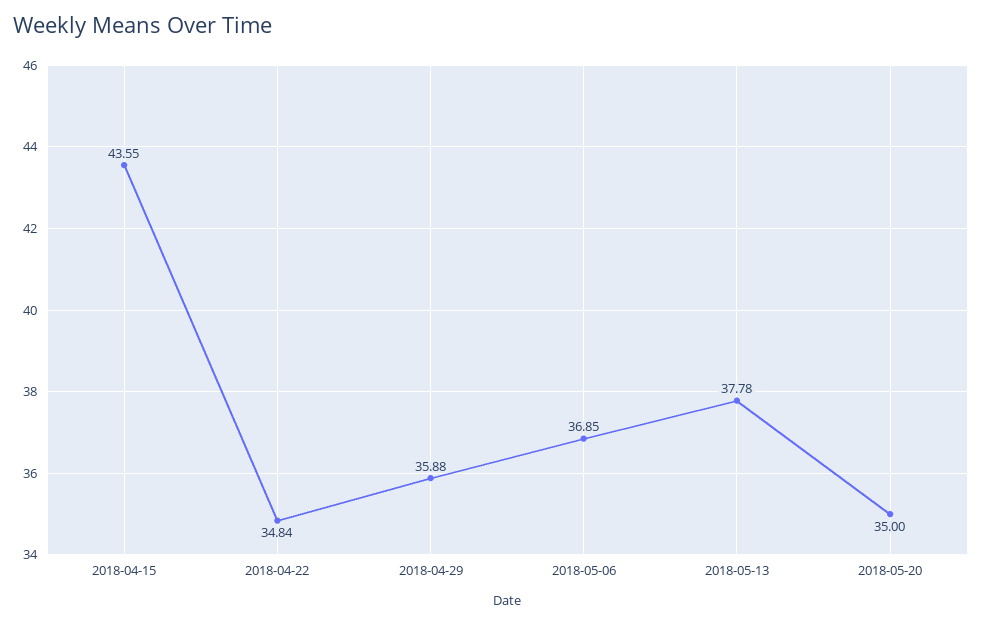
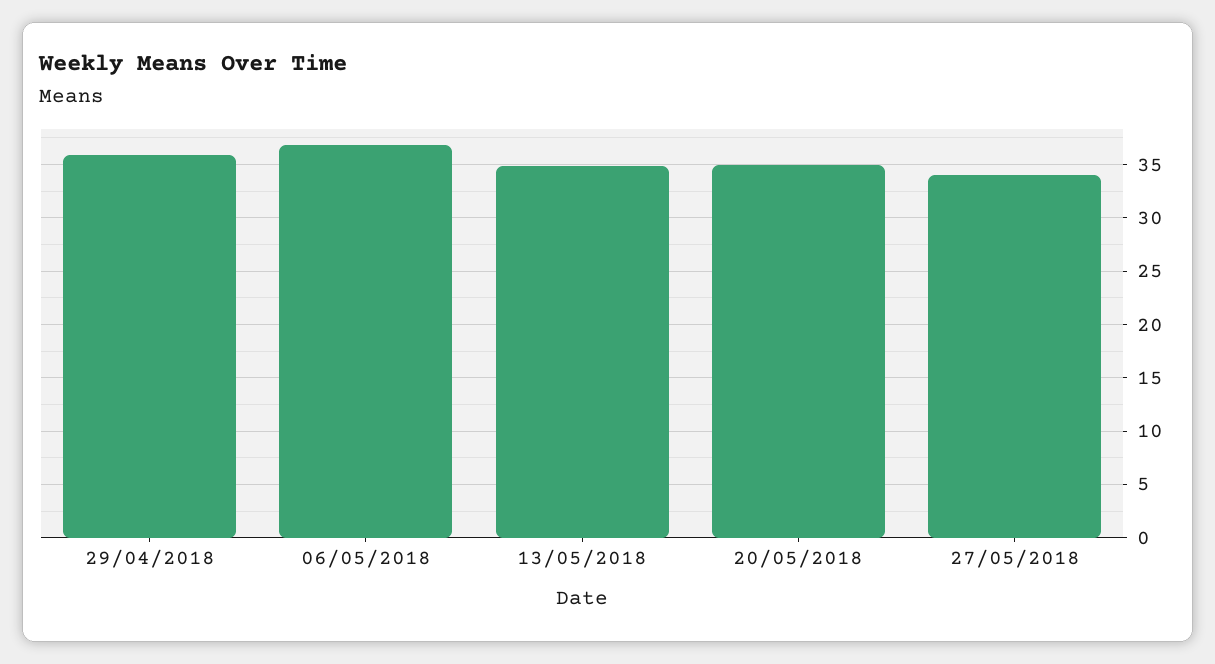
2018-04-15: 43.55 -> none
2018-04-22: 34.84 -> none
2018-05-13: 37.78 -> 35
27/05/2018: none -> 34

